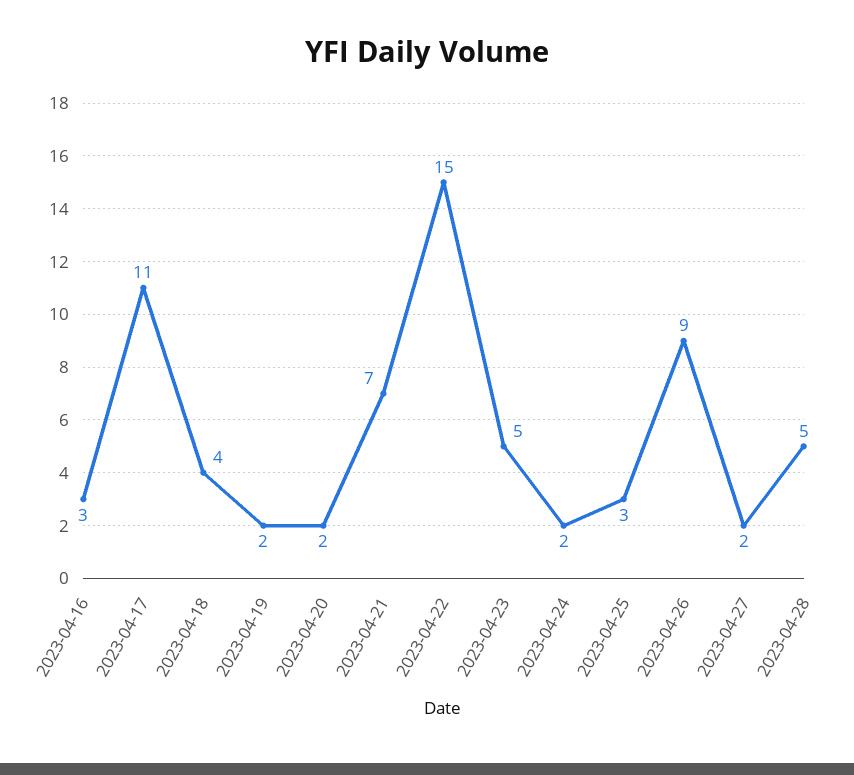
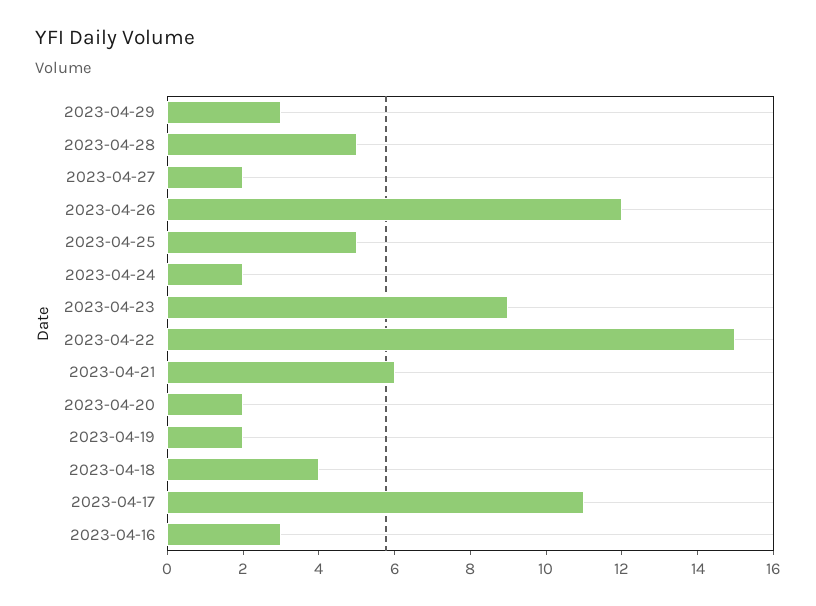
2023-04-21: 7 -> 6
2023-04-23: 5 -> 9
2023-04-25: 3 -> 5
2023-04-26: 9 -> 12
2023-04-29: none -> 3

